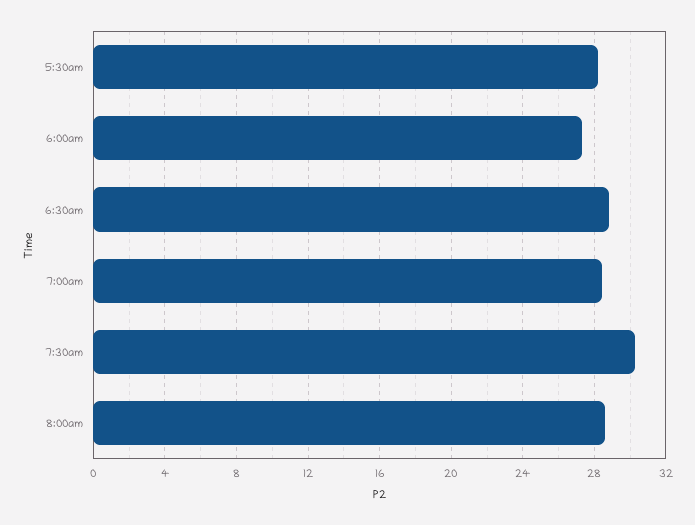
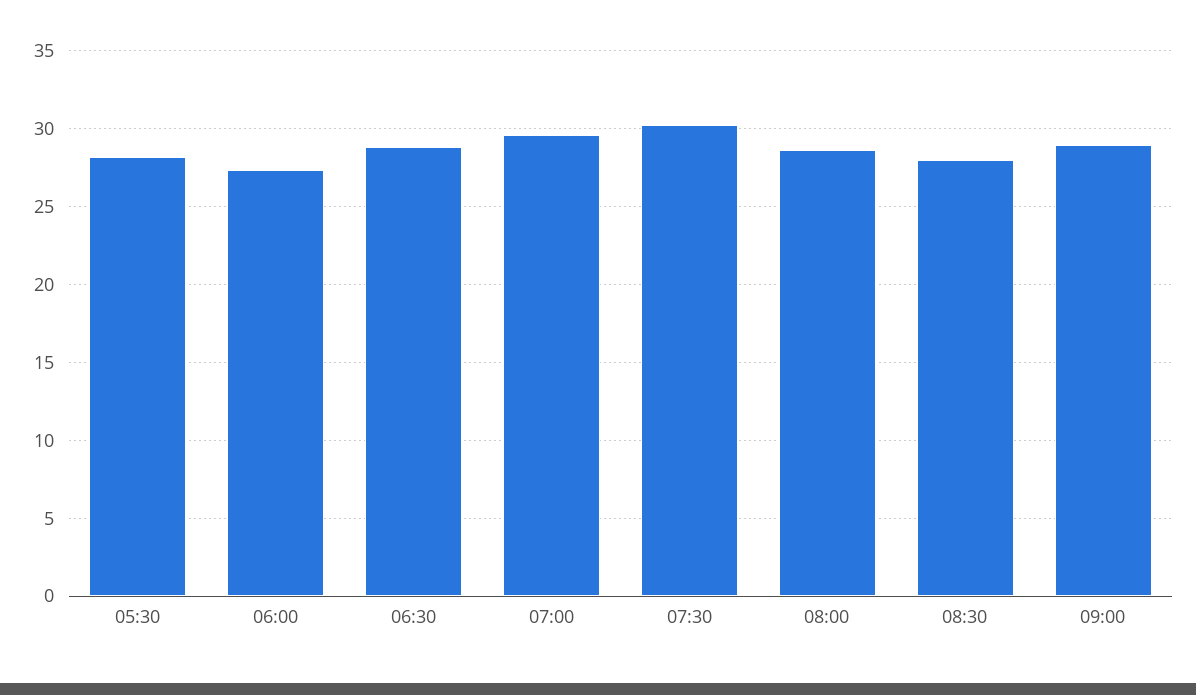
7:00am: 28.5 -> 29.5
08:30: none -> 28
09:00: none -> 29

